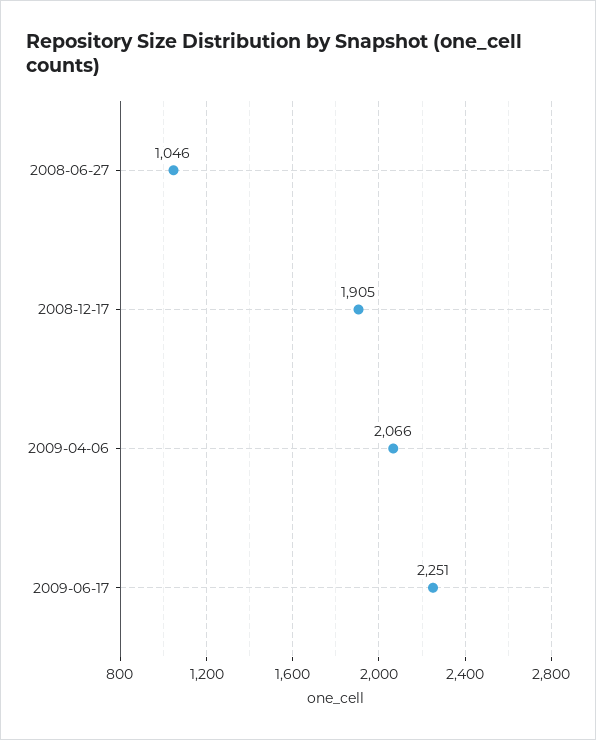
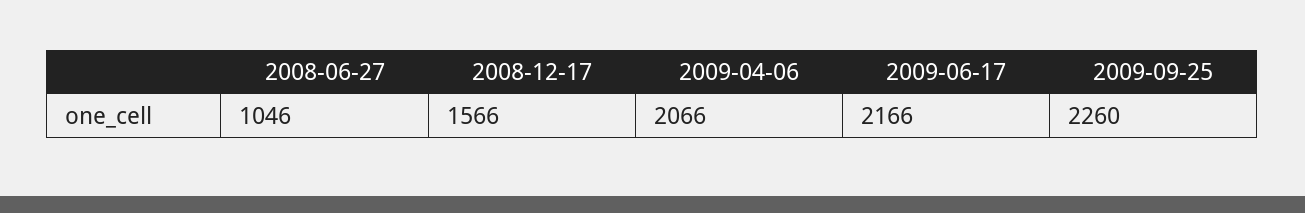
2008-12-17: 1905 -> 1566
2009-06-17: 2251 -> 2166
2009-09-25: none -> 2260

